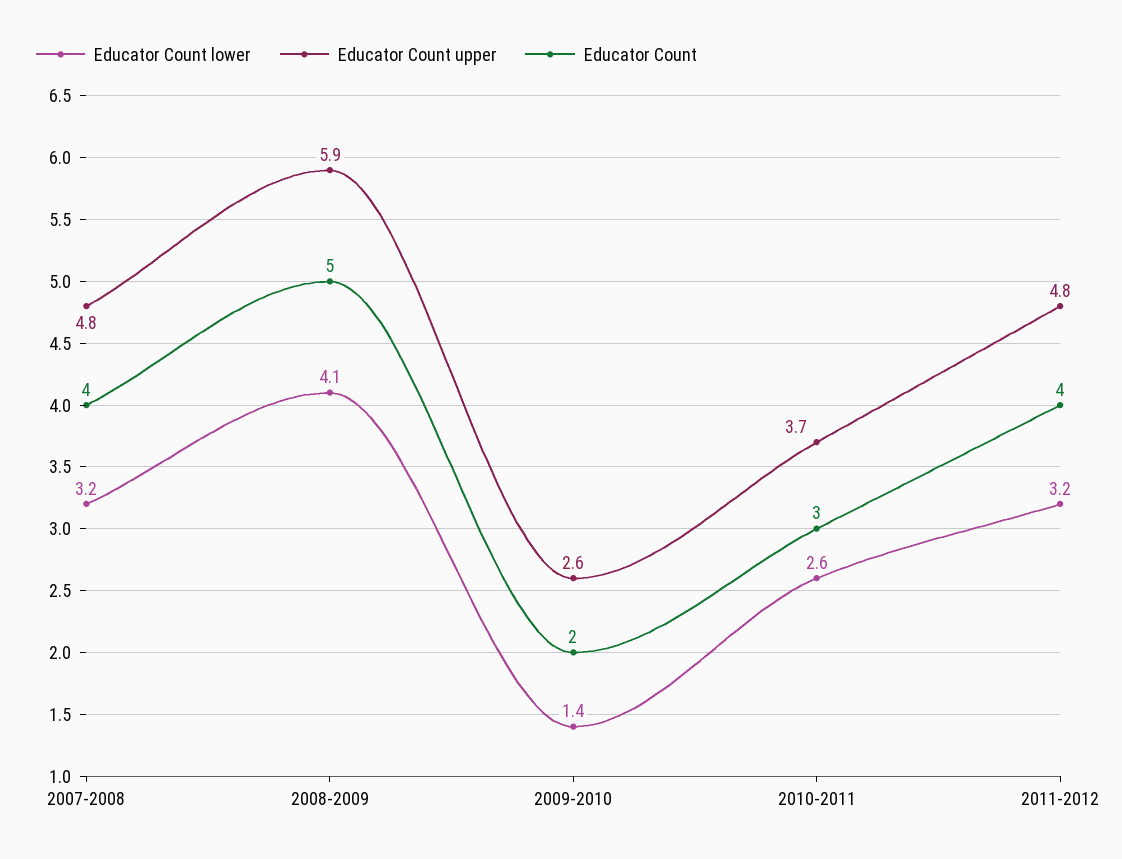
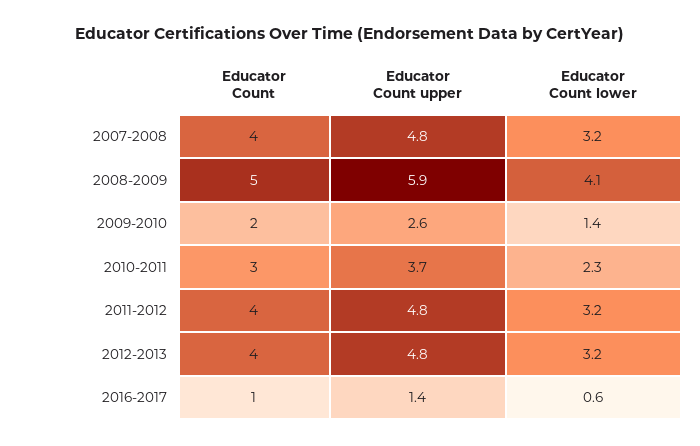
Educator Count lower, 2010-2011: 2.6 -> 2.3
Educator Count, 2012-2013: none -> 4
Educator Count upper, 2012-2013: none -> 4.8
Educator Count lower, 2012-2013: none -> 3.2
Educator Count, 2016-2017: none -> 1
Educator Count upper, 2016-2017: none -> 1.4
Educator Count lower, 2016-2017: none -> 0.6

